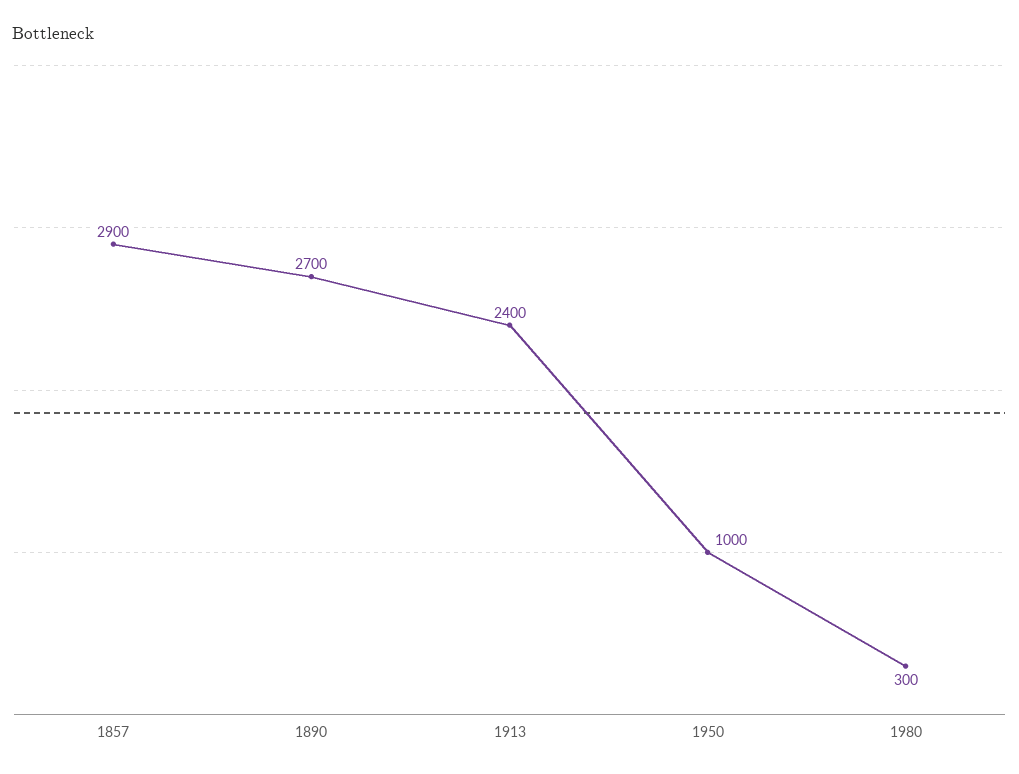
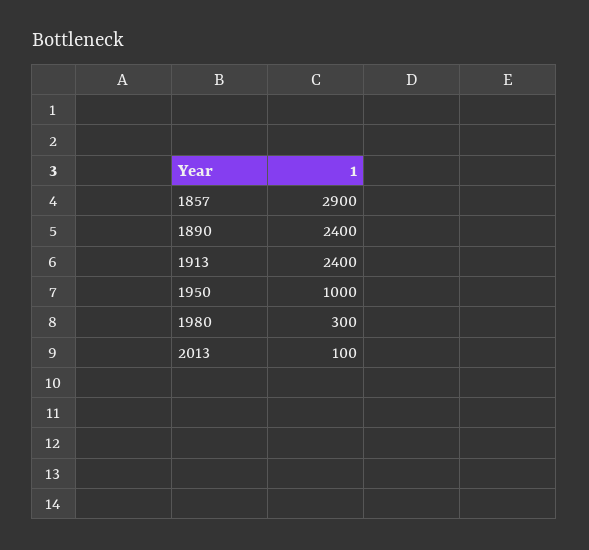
1890: 2700 -> 2400
2013: none -> 100

